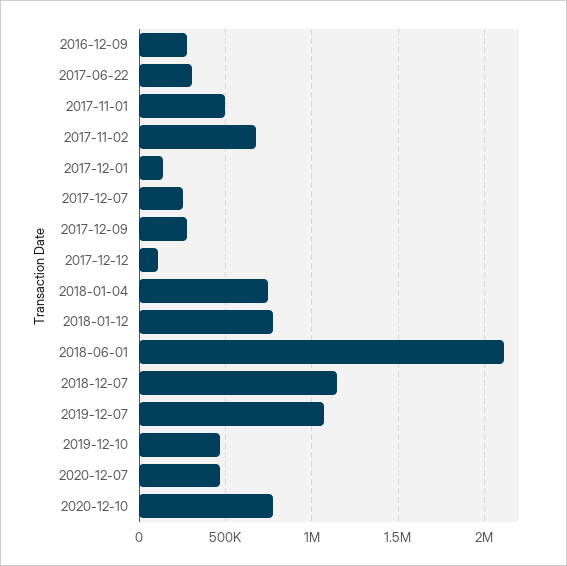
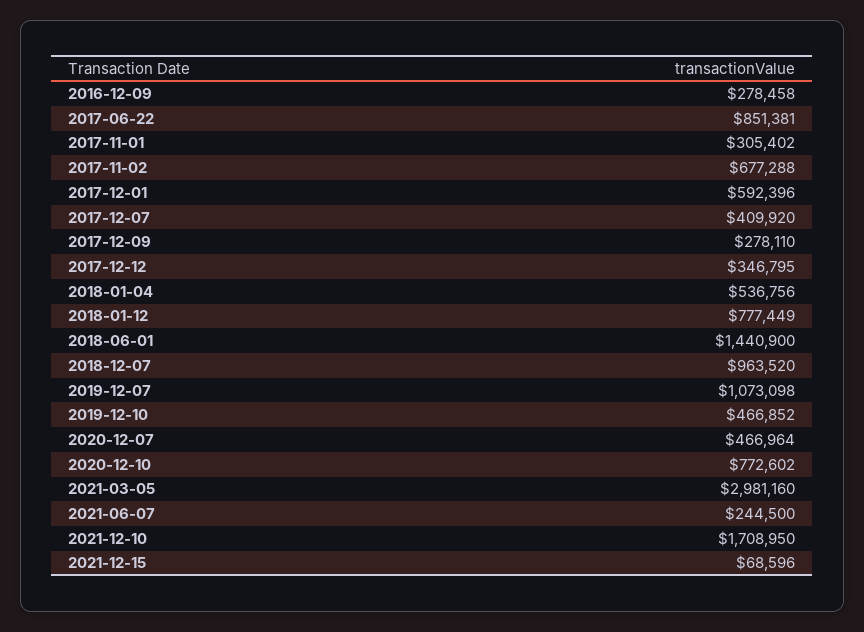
2017-06-22: 300000 -> 851381
2017-11-01: 500000 -> 305402
2017-12-01: 150000 -> 592396
2017-12-07: 250000 -> 409920
2017-12-12: 100000 -> 346795
2018-01-04: 750000 -> 536756
2018-06-01: 2100000 -> 1440900
2018-12-07: 1150000 -> 963520
2021-03-05: none -> 2981160
2021-06-07: none -> 244500
2021-12-10: none -> 1708950
2021-12-15: none -> 68596

